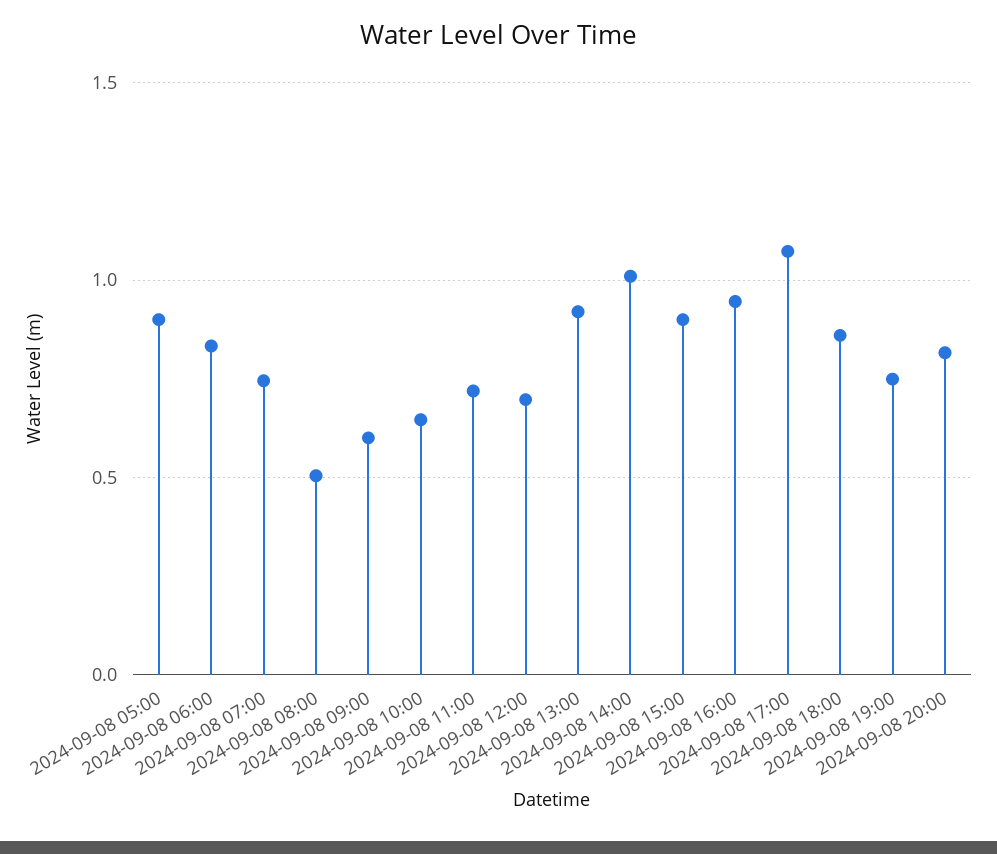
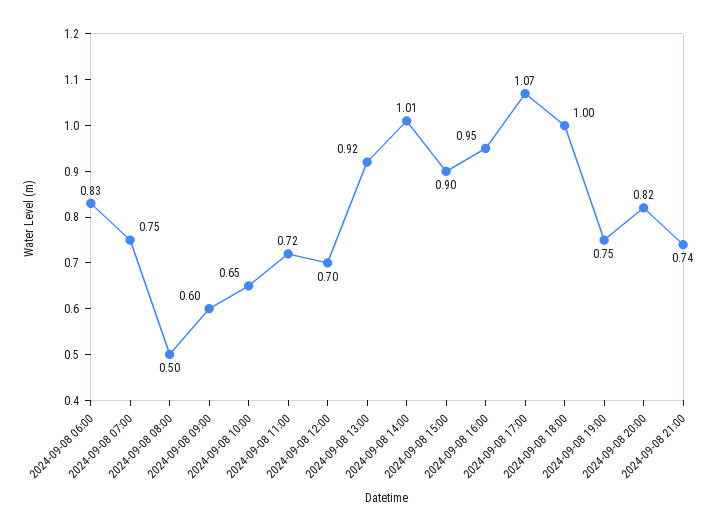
2024-09-08 05:00: 0.9 -> none
2024-09-08 18:00: 0.85 -> 1
2024-09-08 21:00: none -> 0.74

